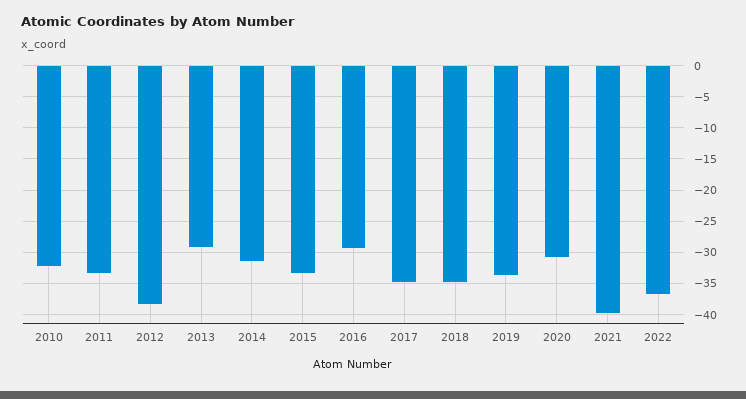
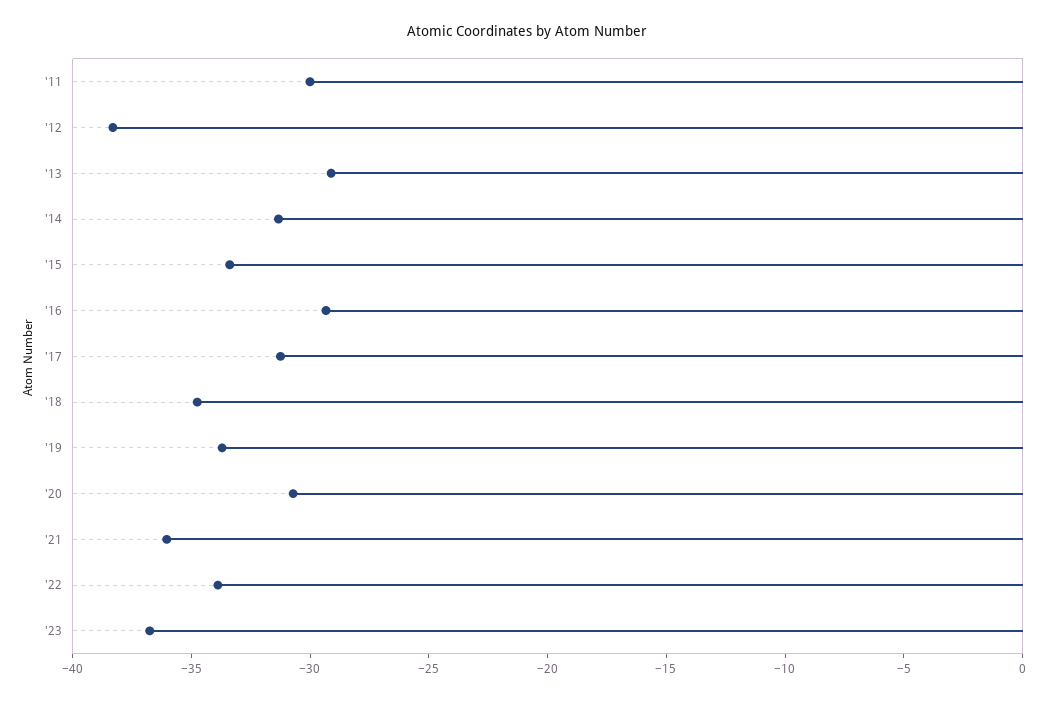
2010: -32 -> none
2011: -33 -> -30
2017: -35 -> -31
2021: -40 -> -36
2022: -37 -> -34
'23: none -> -37

